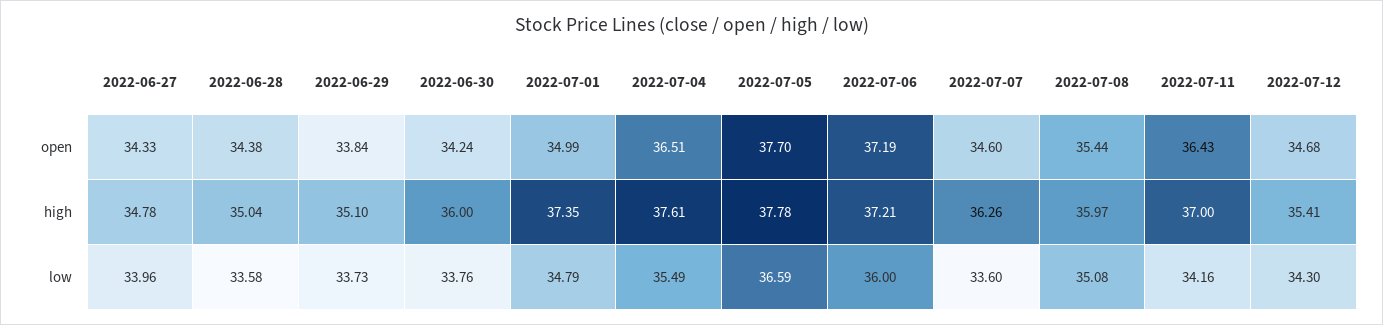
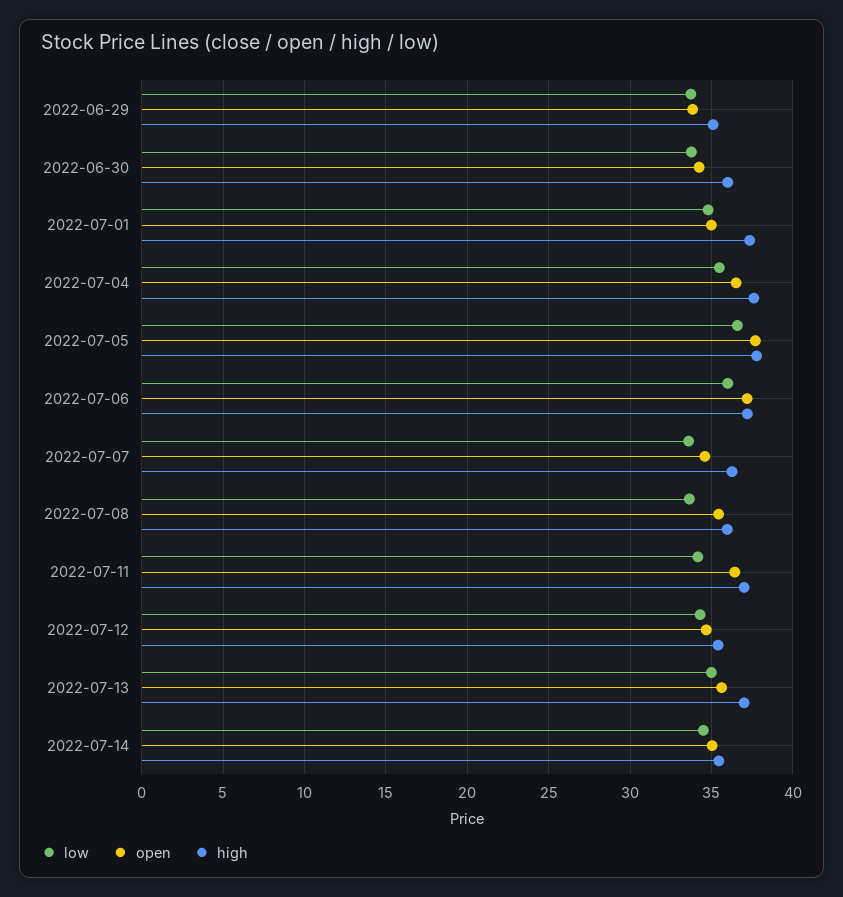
open, 2022-06-27: 34.33 -> none
open, 2022-06-28: 34.38 -> none
high, 2022-06-27: 34.78 -> none
high, 2022-06-28: 35.04 -> none
low, 2022-06-27: 33.96 -> none
low, 2022-06-28: 33.58 -> none
low, 2022-07-08: 35.08 -> 33.5
low, 2022-07-13: none -> 35
open, 2022-07-13: none -> 35.5
high, 2022-07-13: none -> 37
low, 2022-07-14: none -> 34.5
open, 2022-07-14: none -> 35
high, 2022-07-14: none -> 35.5

